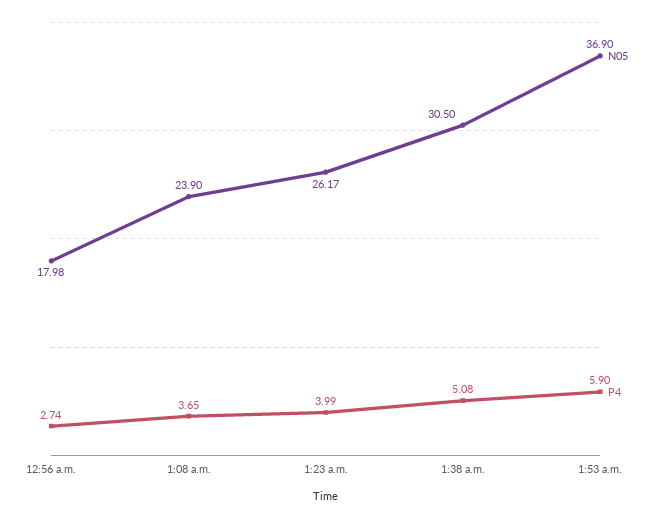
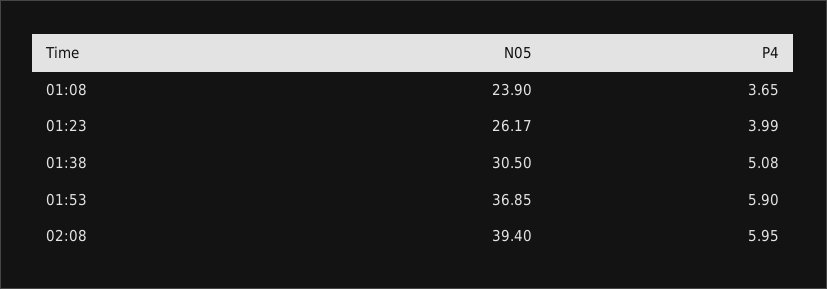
N05, 12:56 a.m.: 17.98 -> none
P4, 12:56 a.m.: 2.74 -> none
N05, 1:53 a.m.: 36.9 -> 36.85
N05, 02:08: none -> 39.4
P4, 02:08: none -> 5.95

